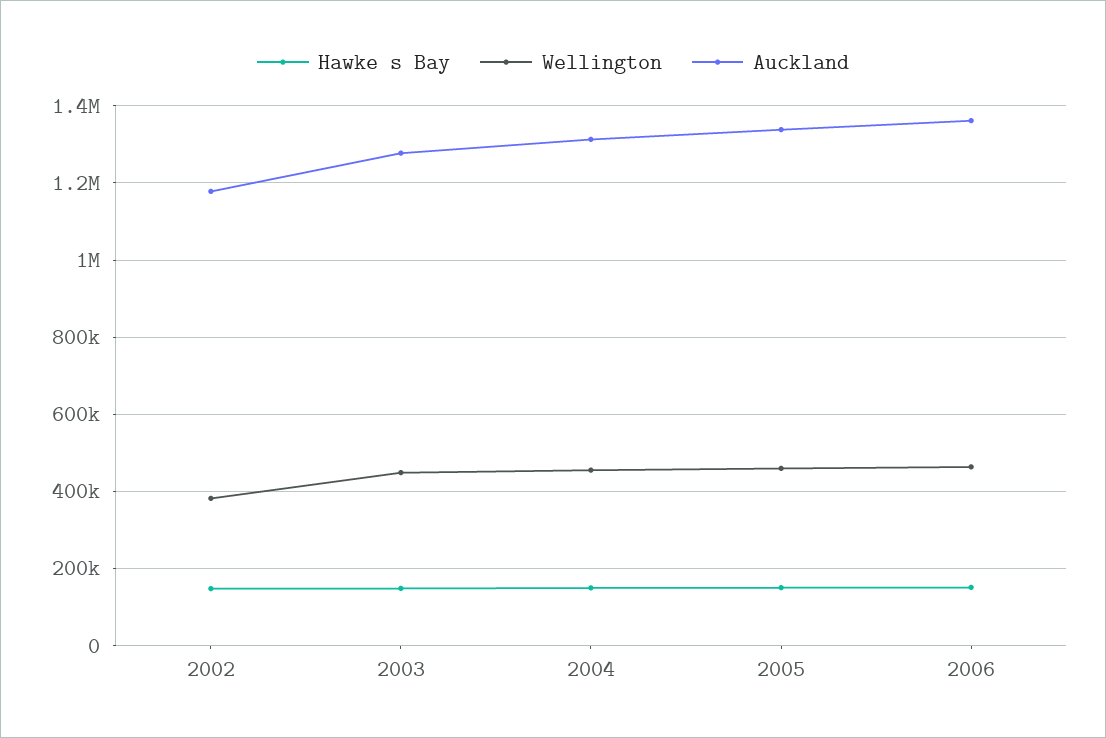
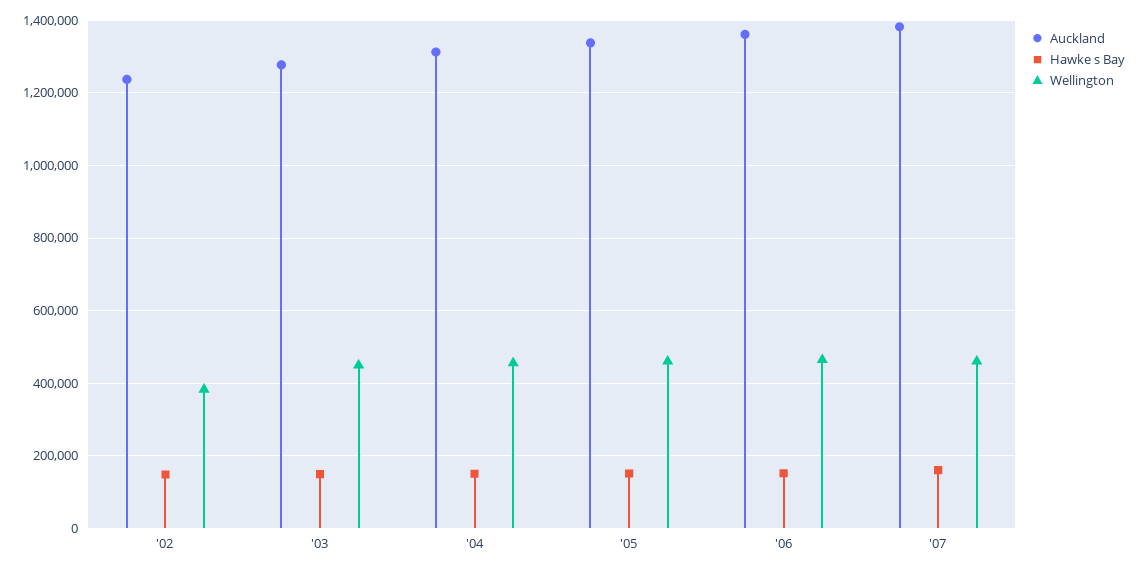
Auckland, 2002: 1180000 -> 1240000
Auckland, '07: none -> 1380000
Hawke s Bay, '07: none -> 160000
Wellington, '07: none -> 460000

